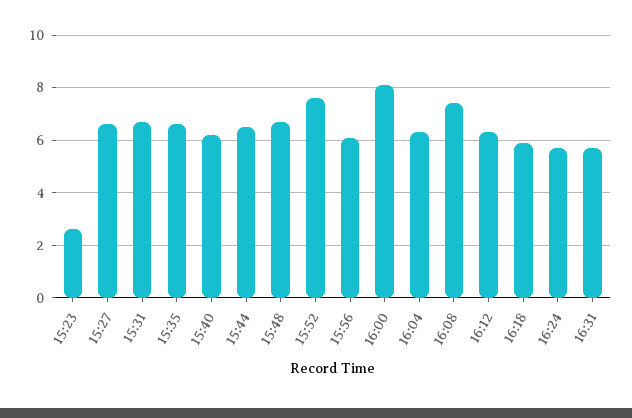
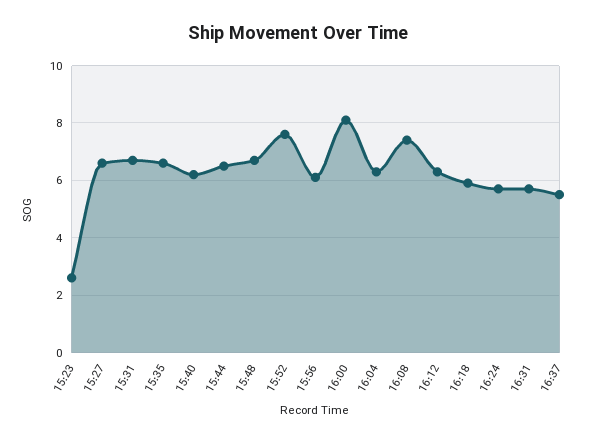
16:37: none -> 5.5

